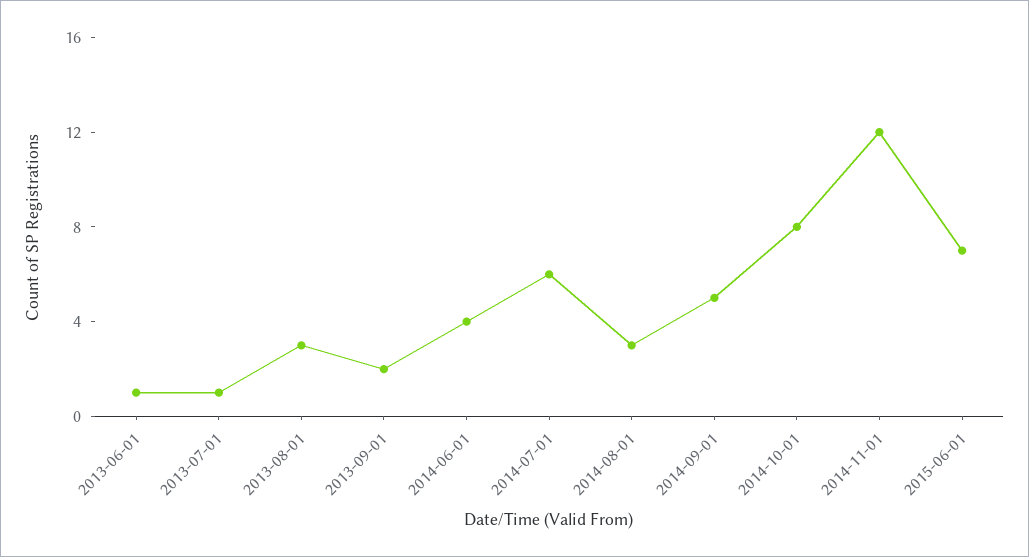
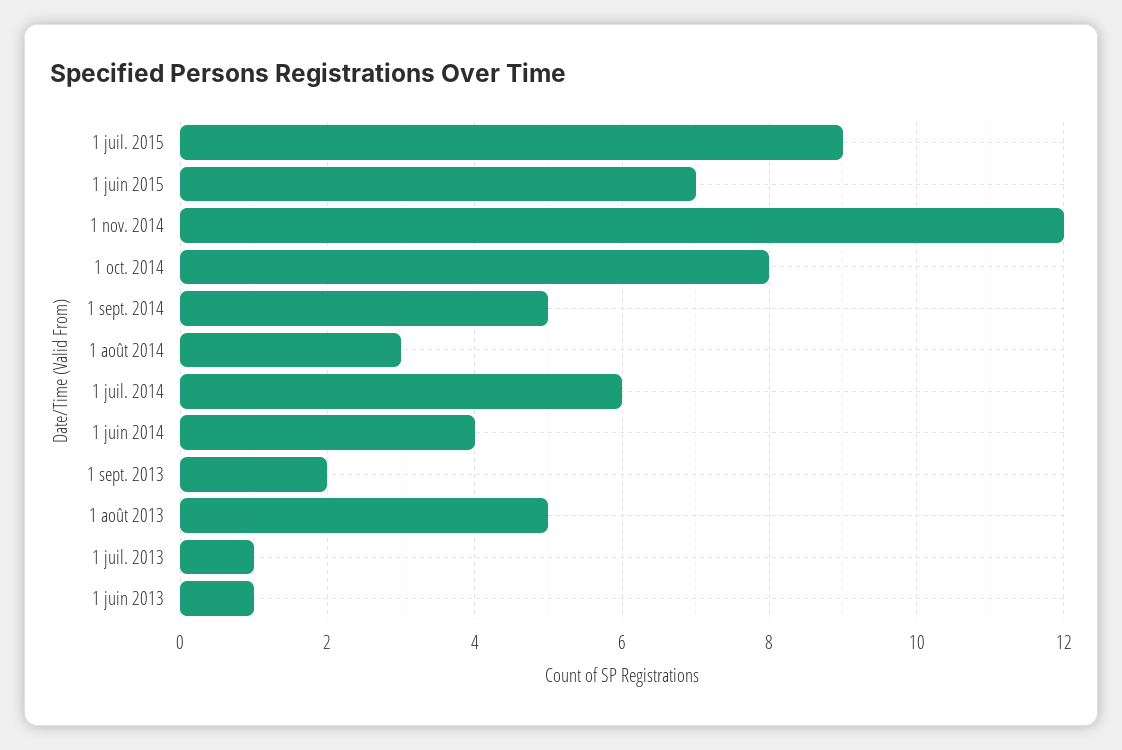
2013-08-01: 3 -> 5
1 juil. 2015: none -> 9

